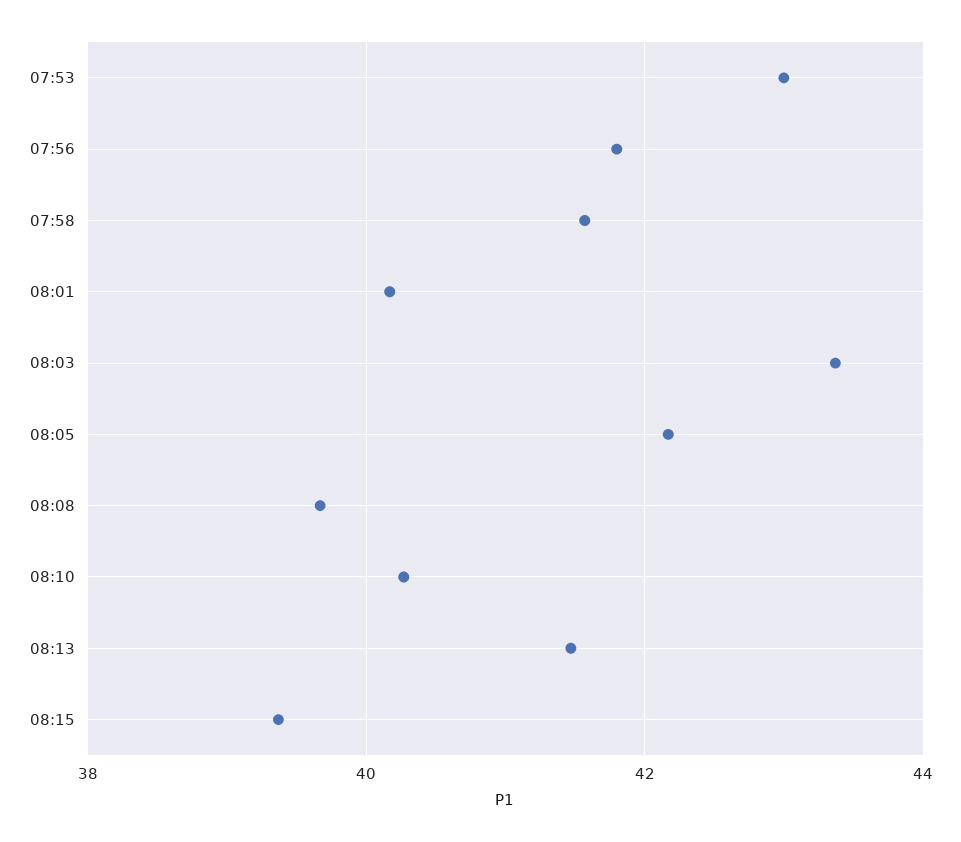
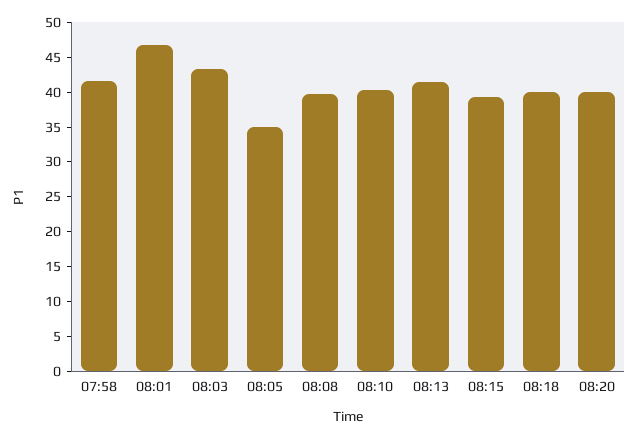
07:53: 43 -> none
07:56: 41.8 -> none
08:01: 40.2 -> 47.5
08:05: 42.2 -> 35
08:18: none -> 40
08:20: none -> 40

